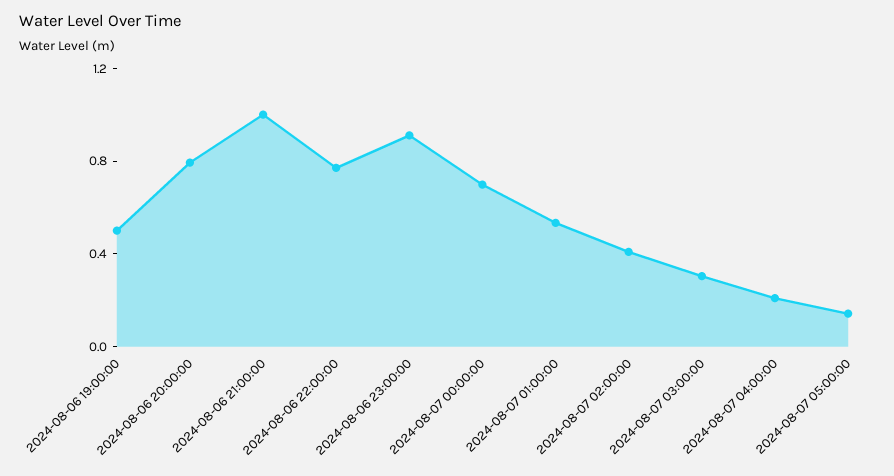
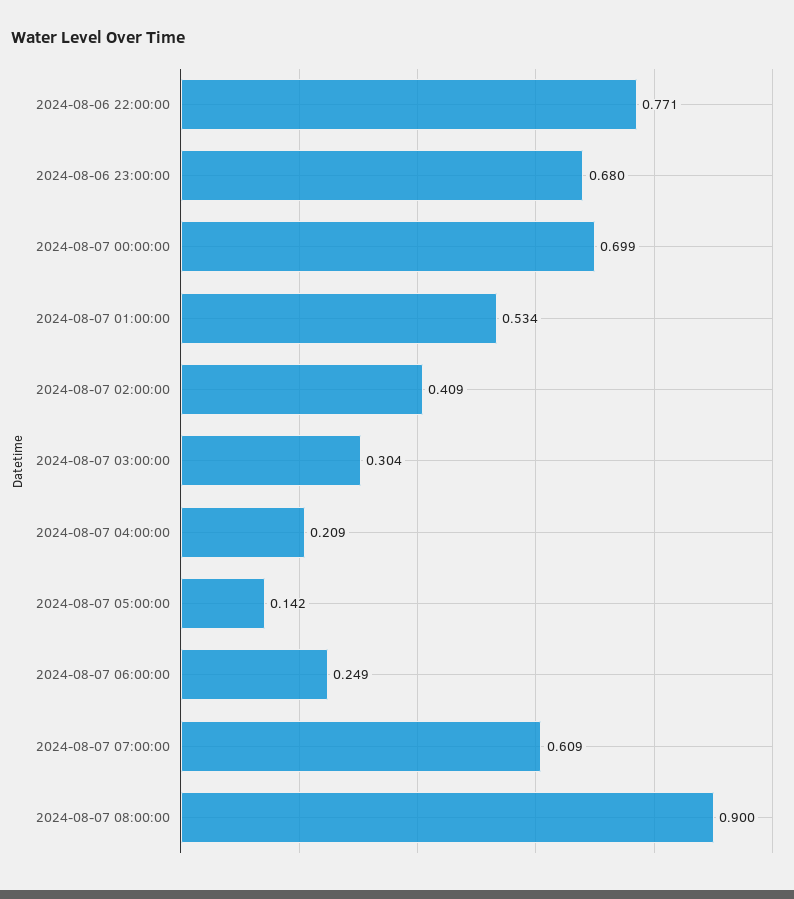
2024-08-06 19:00:00: 0.5 -> none
2024-08-06 20:00:00: 0.8 -> none
2024-08-06 21:00:00: 1 -> none
2024-08-06 23:00:00: 0.9 -> 0.68
2024-08-07 06:00:00: none -> 0.249
2024-08-07 07:00:00: none -> 0.609
2024-08-07 08:00:00: none -> 0.9

